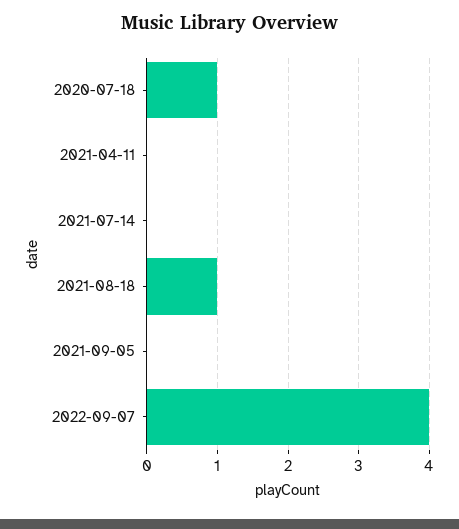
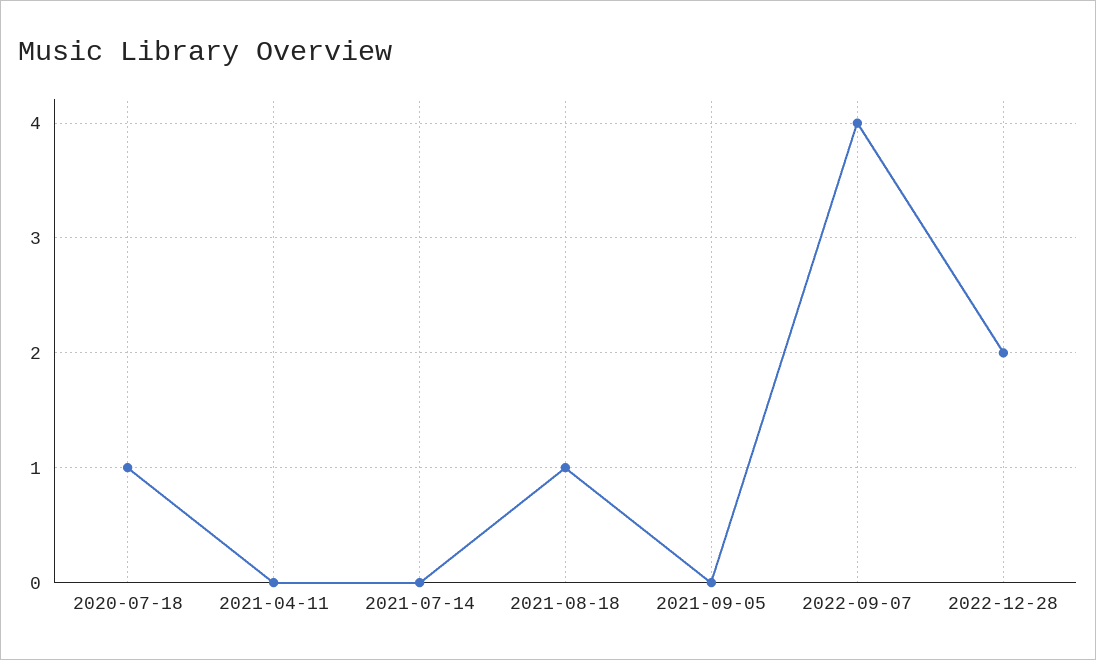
2022-12-28: none -> 2

